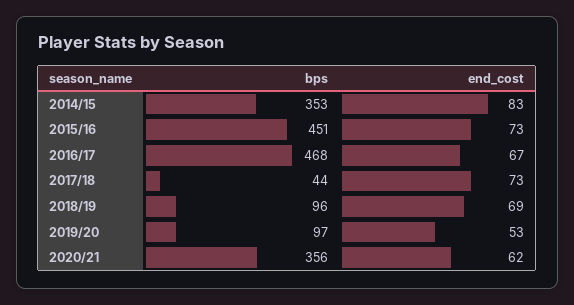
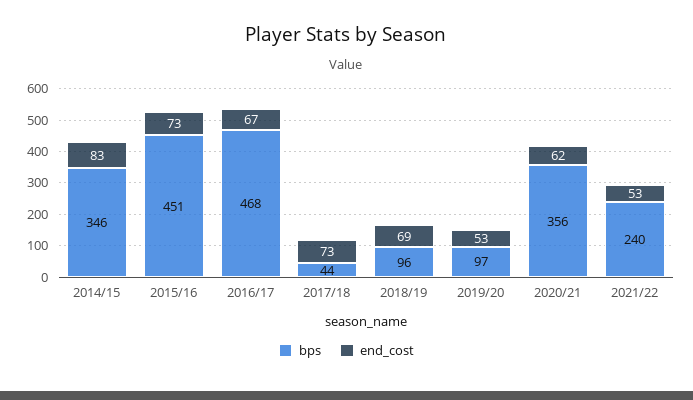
bps, 2014/15: 353 -> 346
bps, 2021/22: none -> 240
end_cost, 2021/22: none -> 53

